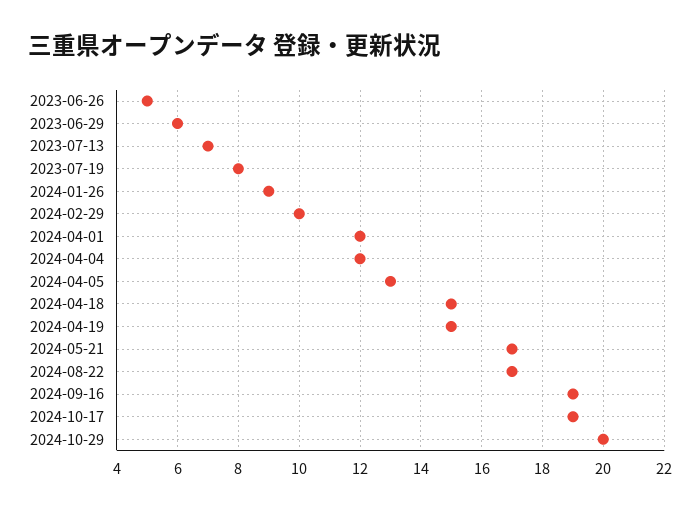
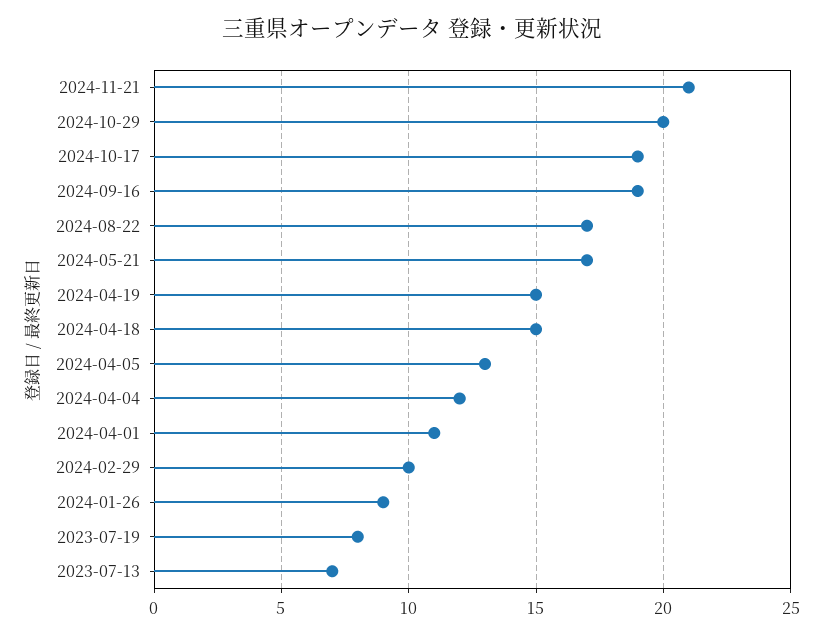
2023-06-26: 5 -> none
2023-06-29: 6 -> none
2024-04-01: 12 -> 11
2024-11-21: none -> 21

